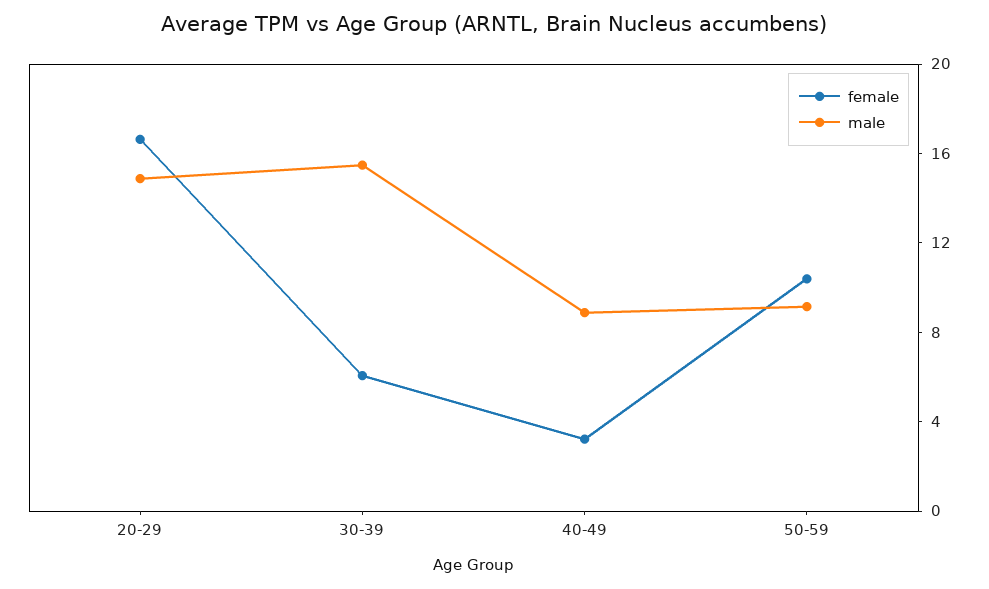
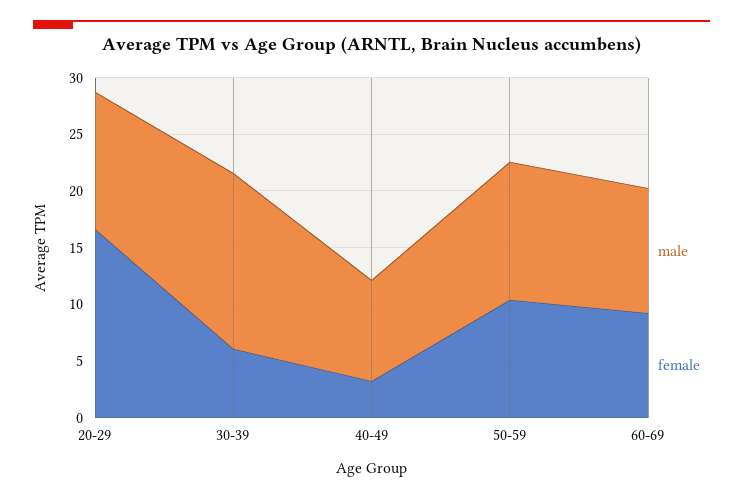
male, 20-29: 15 -> 12
male, 50-59: 9 -> 12
male, 60-69: none -> 11
female, 60-69: none -> 9

